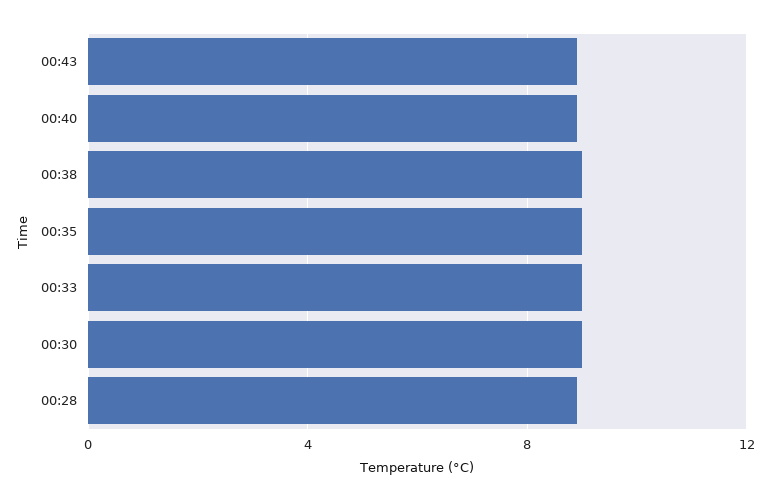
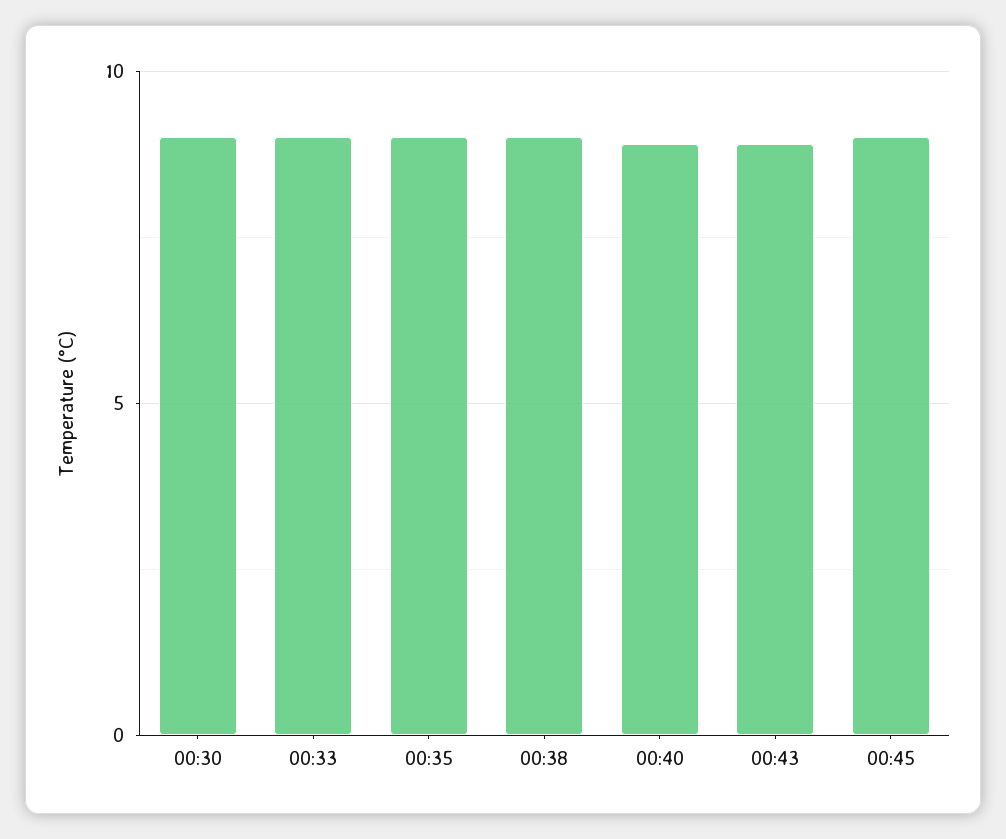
00:28: 9 -> none
00:45: none -> 9

